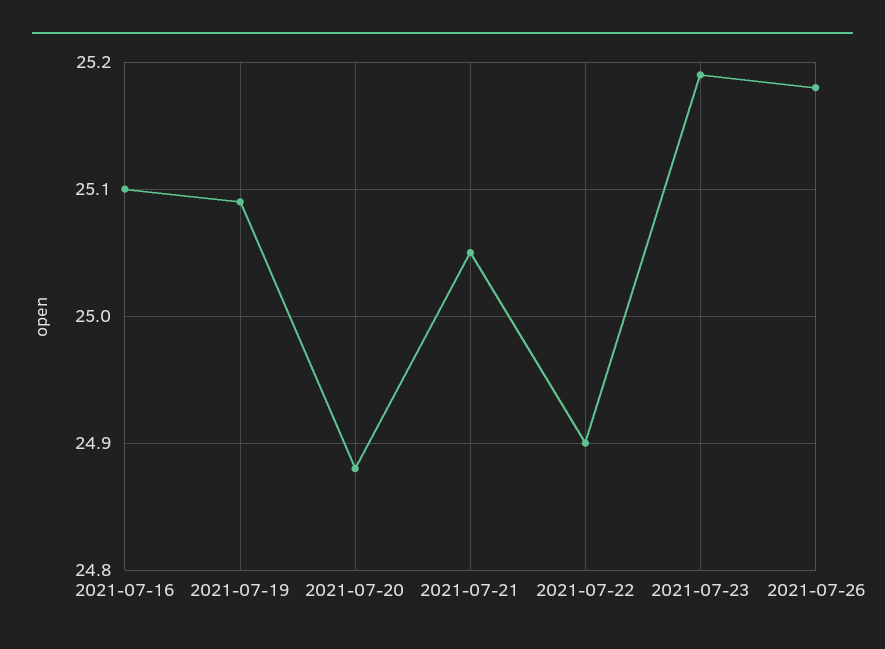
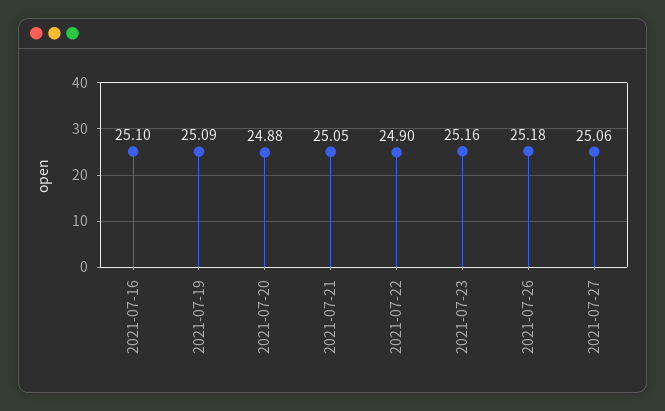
2021-07-23: 25.19 -> 25.16
2021-07-27: none -> 25.06

